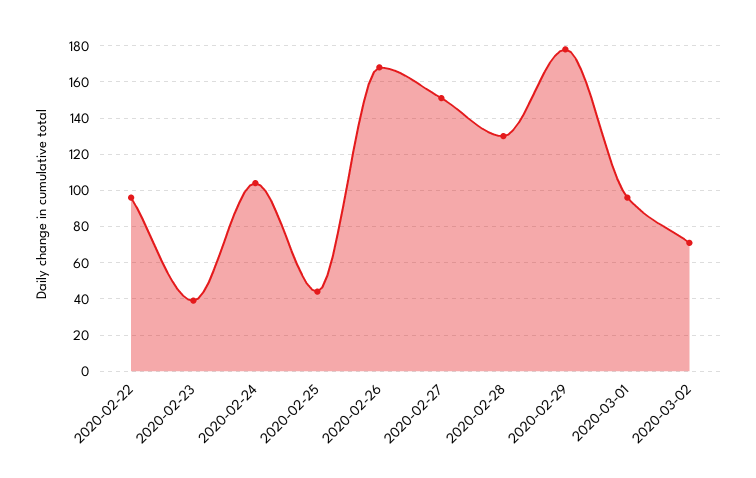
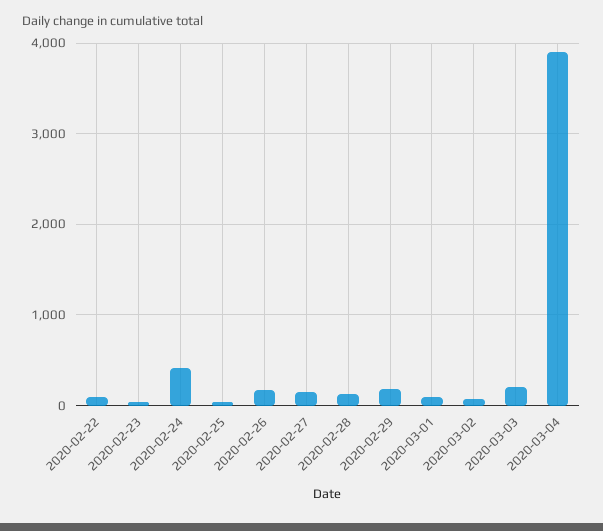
2020-02-24: 105 -> 400
2020-03-03: none -> 200
2020-03-04: none -> 3900

